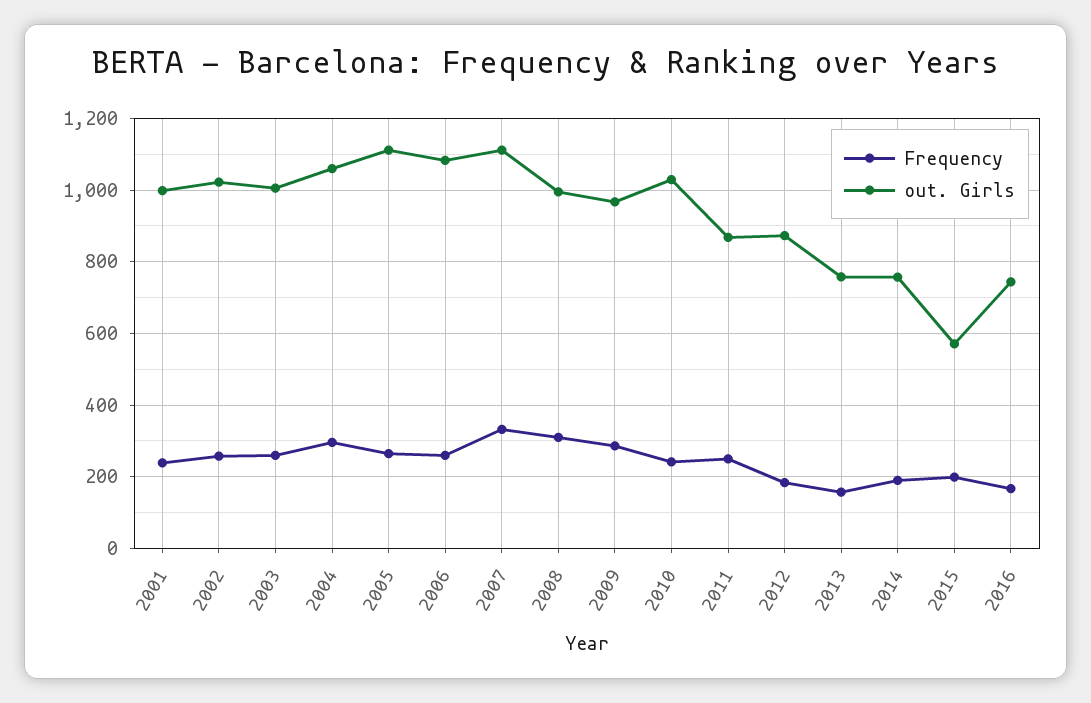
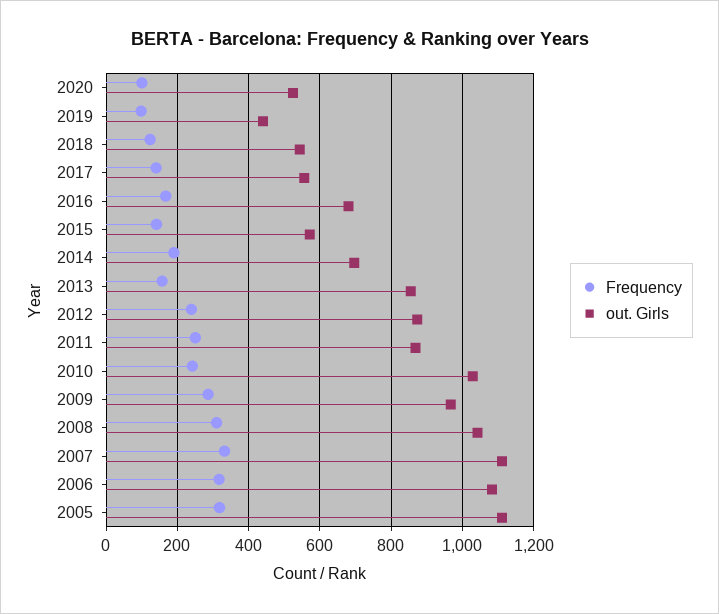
Frequency, 2001: 240 -> none
out. Girls, 2001: 1000 -> none
Frequency, 2002: 260 -> none
out. Girls, 2002: 1020 -> none
Frequency, 2003: 260 -> none
out. Girls, 2003: 1000 -> none
Frequency, 2004: 300 -> none
out. Girls, 2004: 1060 -> none
Frequency, 2005: 260 -> 320
Frequency, 2006: 260 -> 320
out. Girls, 2008: 1000 -> 1040
Frequency, 2012: 180 -> 240
out. Girls, 2013: 760 -> 860
out. Girls, 2014: 760 -> 700
Frequency, 2015: 200 -> 140
out. Girls, 2016: 740 -> 680
Frequency, 2020: none -> 100
out. Girls, 2020: none -> 520
Frequency, 2019: none -> 100
out. Girls, 2019: none -> 440
Frequency, 2018: none -> 120
out. Girls, 2018: none -> 540
Frequency, 2017: none -> 140
out. Girls, 2017: none -> 560

